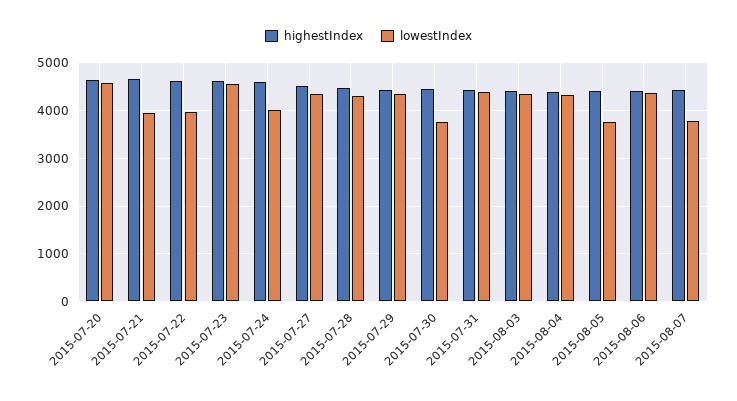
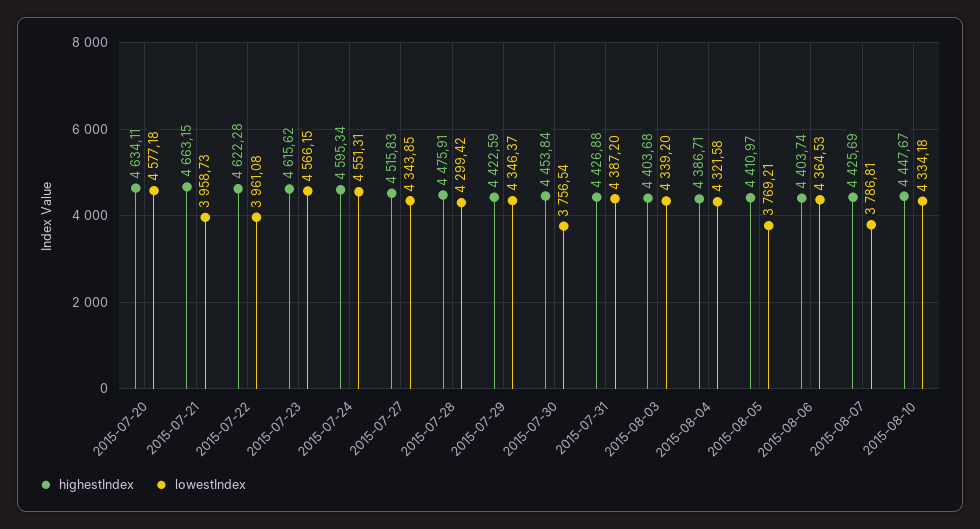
lowestIndex, 2015-07-24: 4000 -> 4551.31
highestIndex, 2015-08-10: none -> 4447.67
lowestIndex, 2015-08-10: none -> 4334.18

